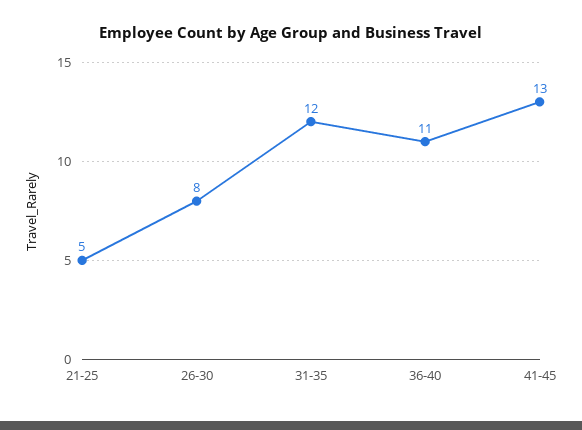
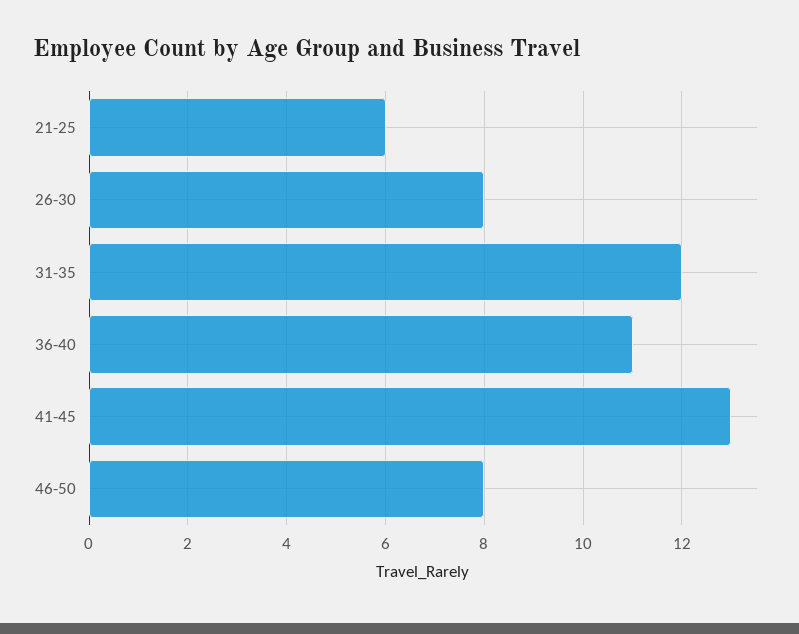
21-25: 5 -> 6
46-50: none -> 8

